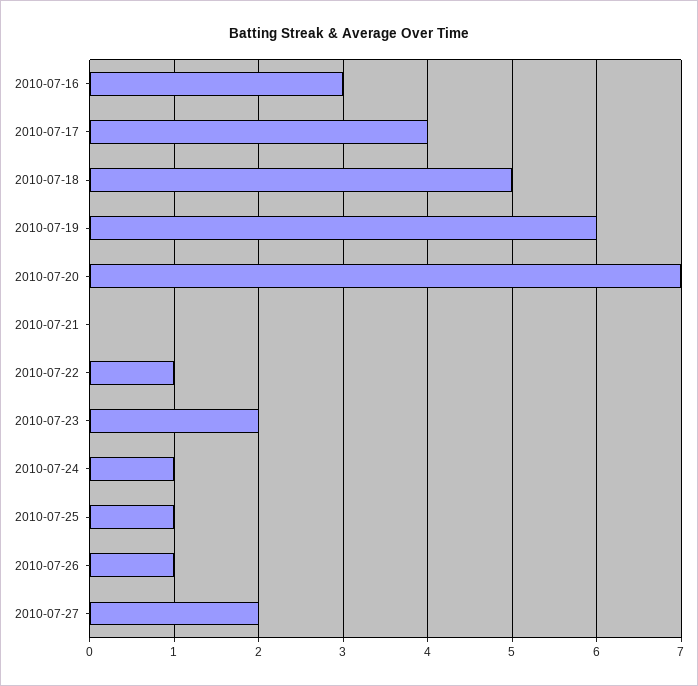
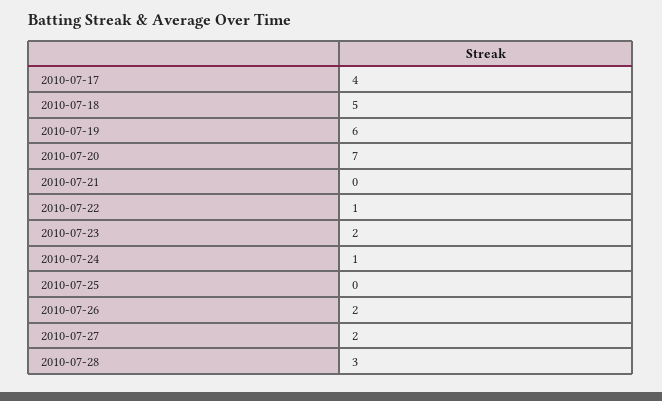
2010-07-16: 3 -> none
2010-07-25: 1 -> 0
2010-07-26: 1 -> 2
2010-07-28: none -> 3

